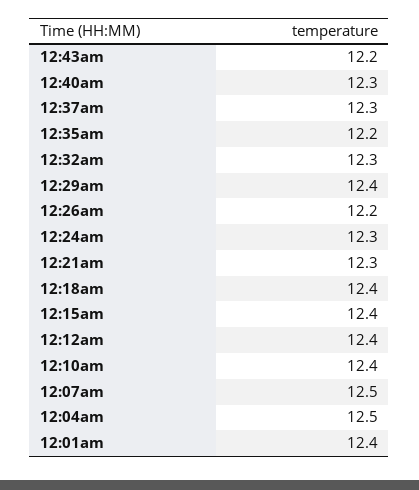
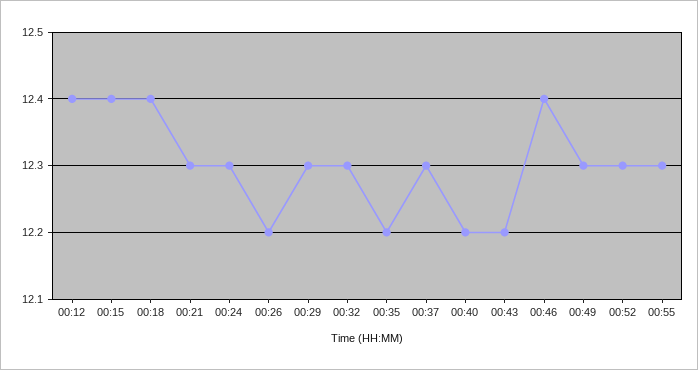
12:40am: 12.3 -> 12.2
12:29am: 12.4 -> 12.3
12:10am: 12.4 -> none
12:07am: 12.5 -> none
12:04am: 12.5 -> none
12:01am: 12.4 -> none
00:46: none -> 12.4
00:49: none -> 12.3
00:52: none -> 12.3
00:55: none -> 12.3

